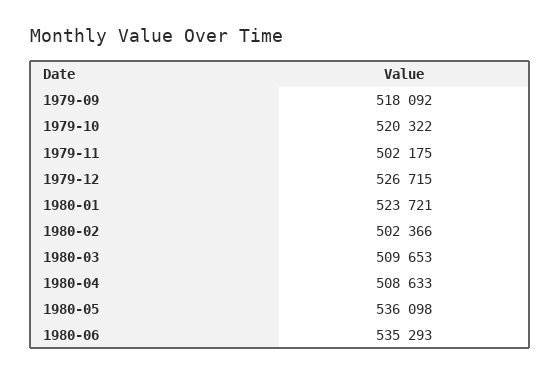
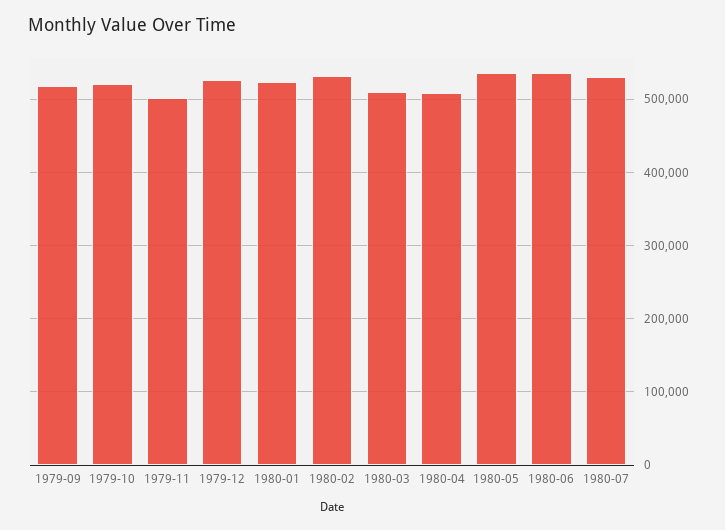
1980-02: 502366 -> 530000
1980-07: none -> 530000

